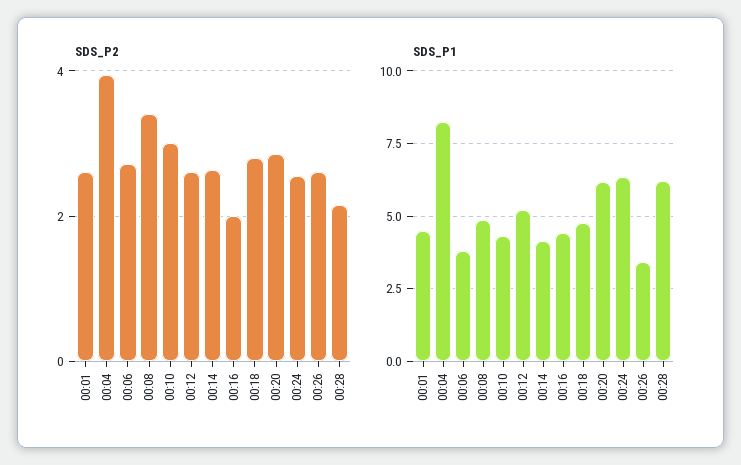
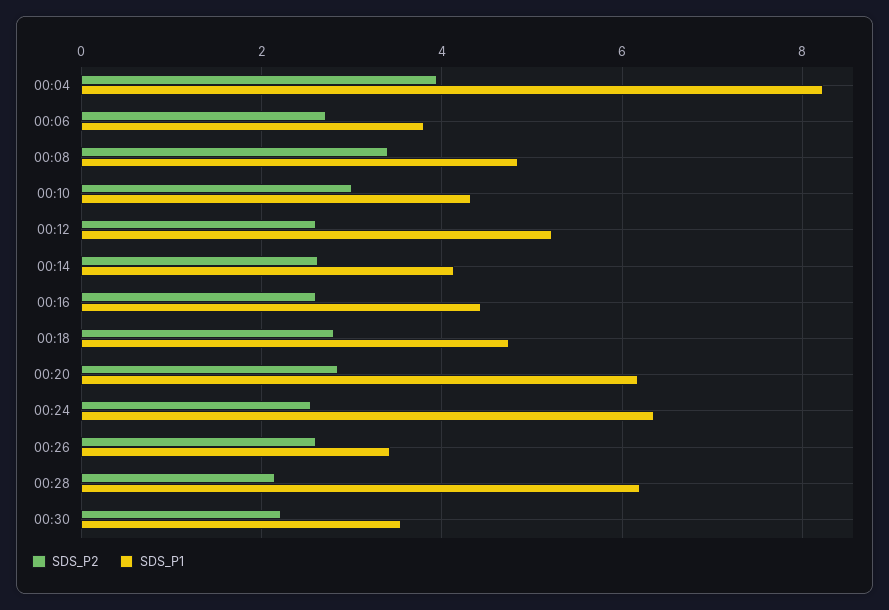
SDS_P2, 00:01: 2.6 -> none
SDS_P2, 00:16: 2 -> 2.6
SDS_P1, 00:01: 4.5 -> none
SDS_P2, 00:30: none -> 2.2
SDS_P1, 00:30: none -> 3.6

